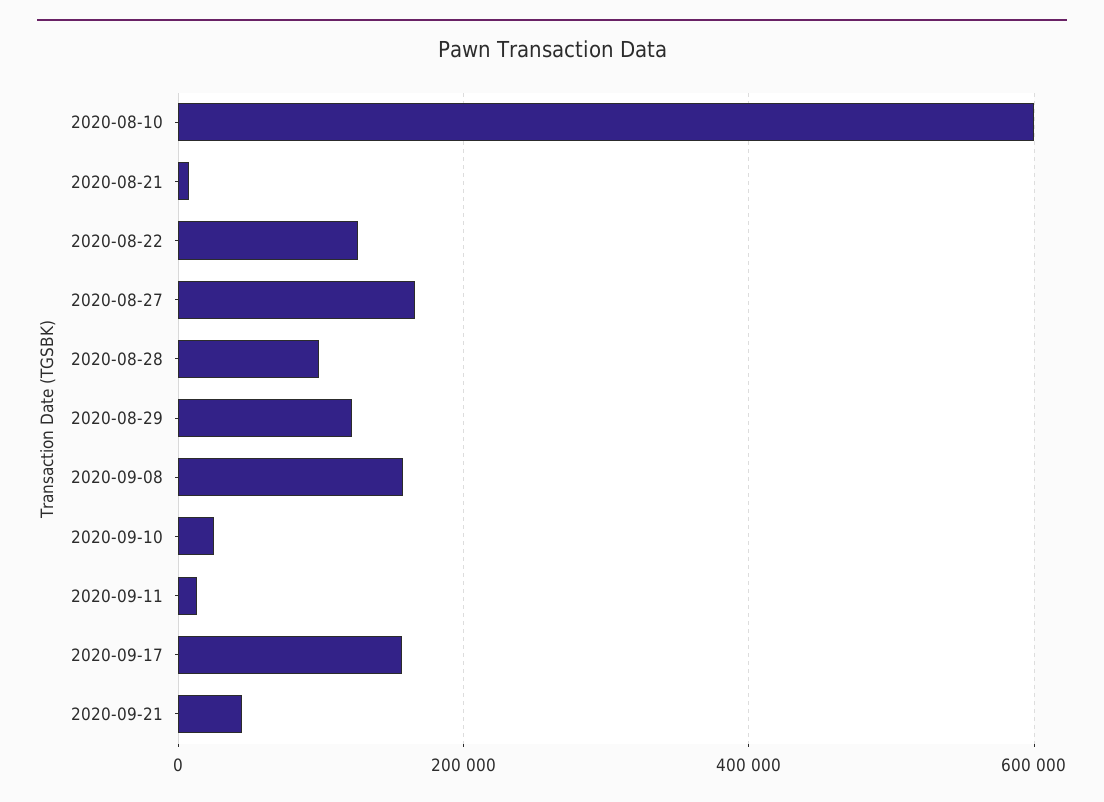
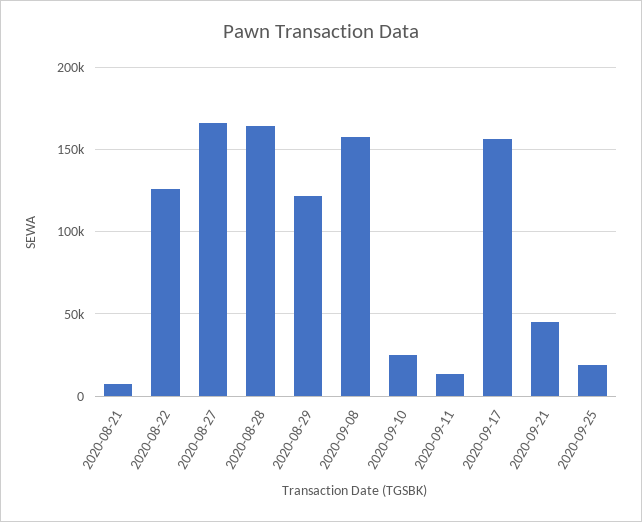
2020-08-10: 600000 -> none
2020-08-28: 100000 -> 165000
2020-09-25: none -> 20000

